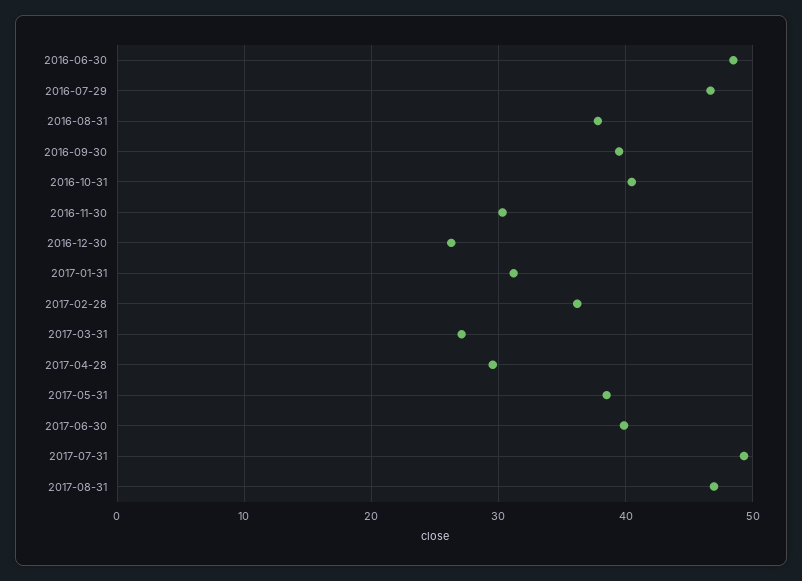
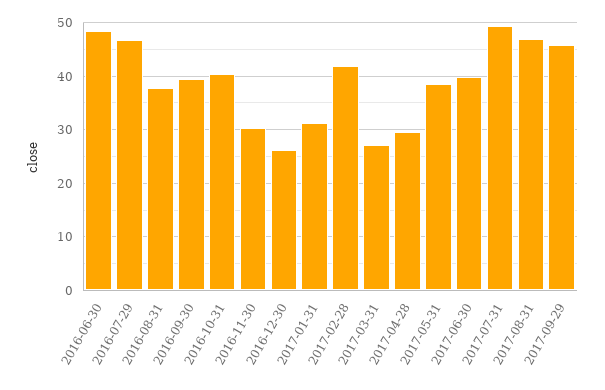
2017-02-28: 36 -> 42
2017-09-29: none -> 46

